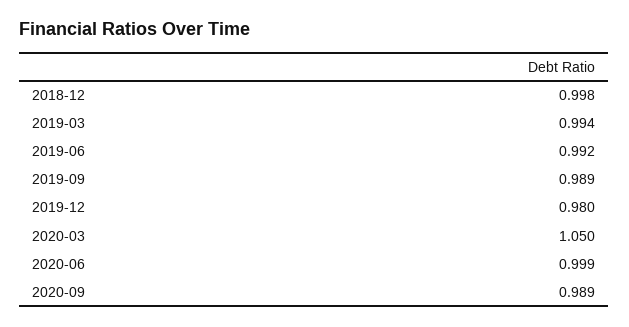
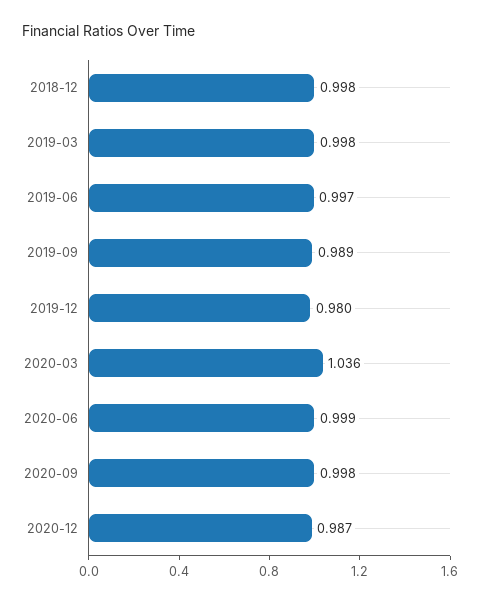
2019-03: 0.994 -> 0.998
2019-06: 0.992 -> 0.997
2020-03: 1.05 -> 1.036
2020-09: 0.989 -> 0.998
2020-12: none -> 0.987

